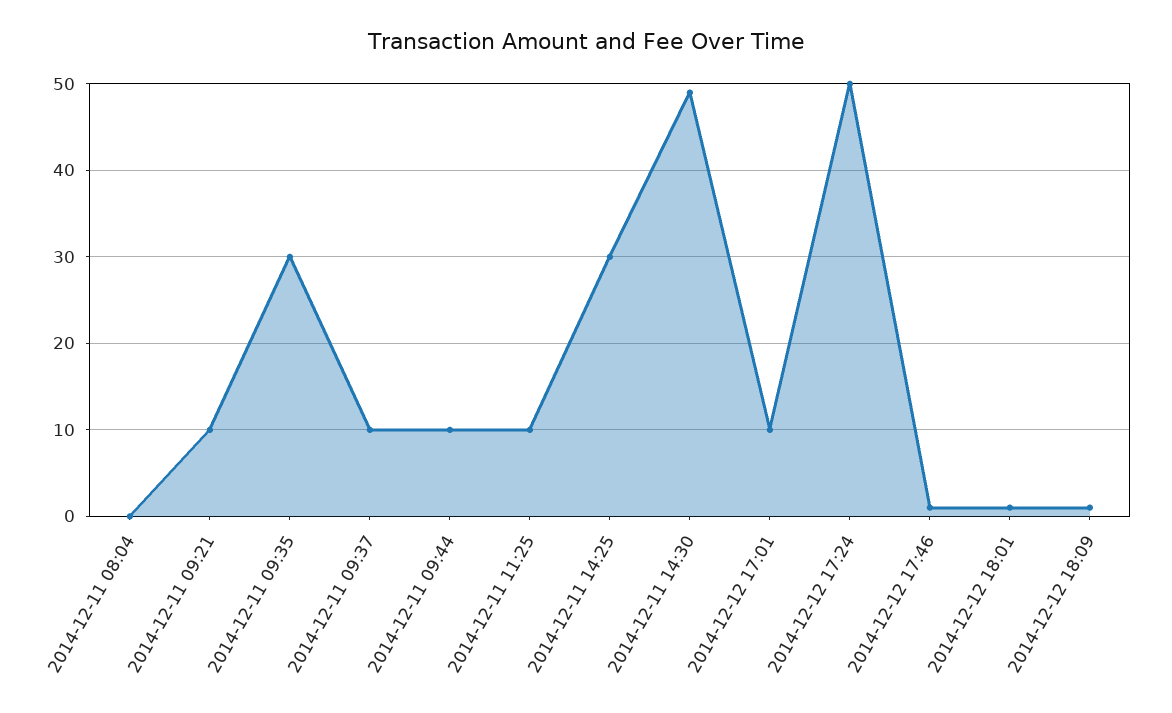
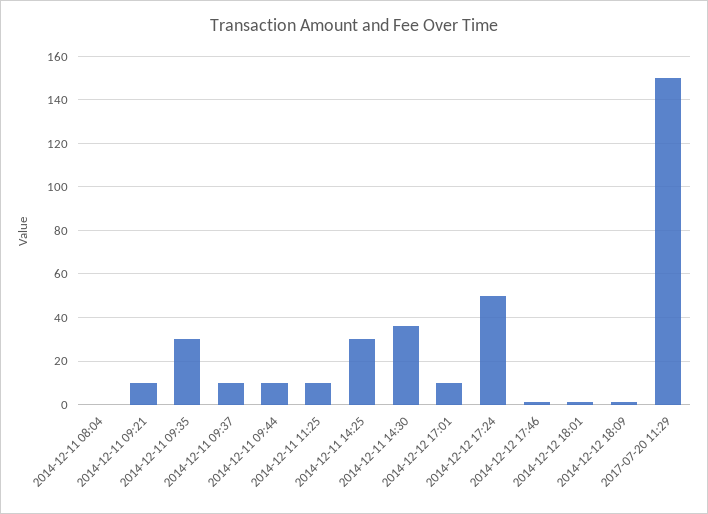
2014-12-11 14:30: 49 -> 35
2017-07-20 11:29: none -> 150

